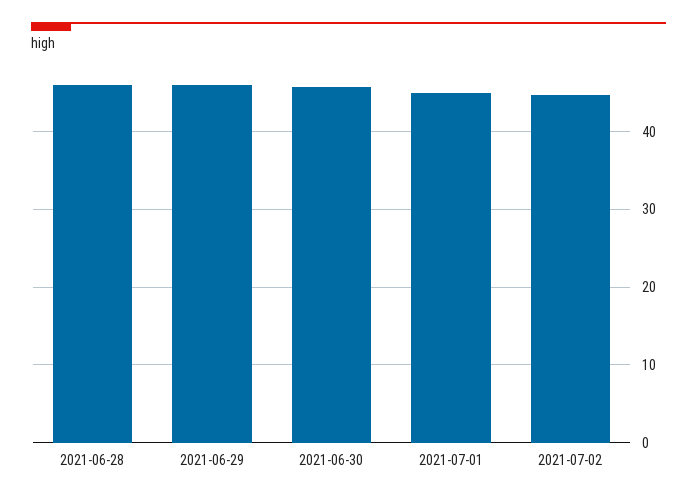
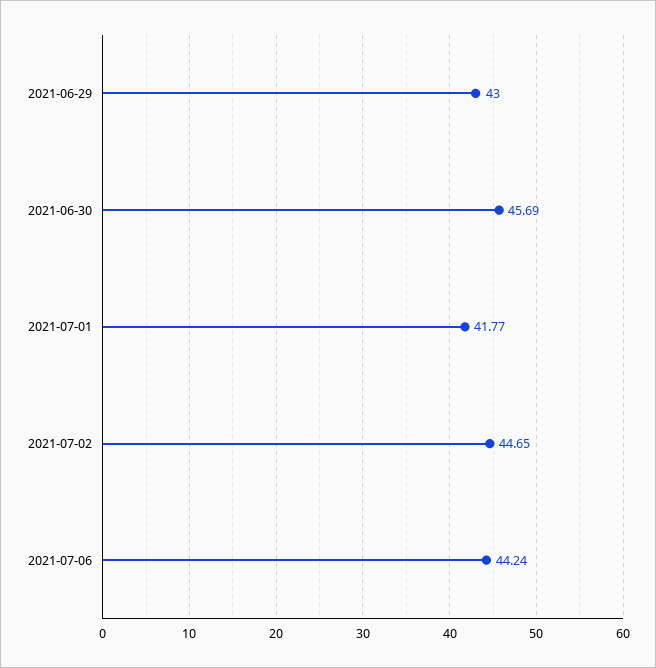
2021-06-28: 46 -> none
2021-06-29: 46 -> 43
2021-07-01: 45 -> 41.77
2021-07-06: none -> 44.24

